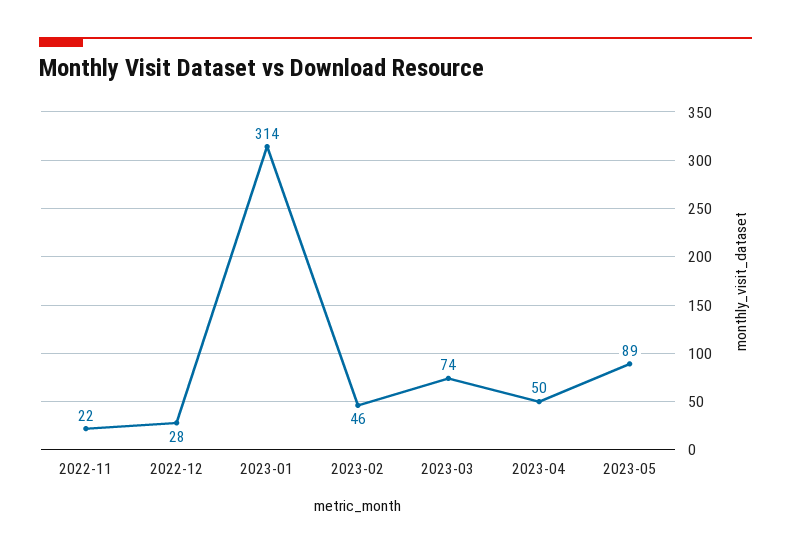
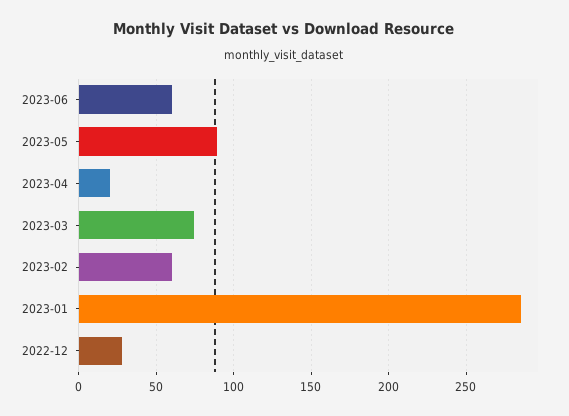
2022-11: 22 -> none
2023-01: 314 -> 285
2023-02: 46 -> 60
2023-04: 50 -> 20
2023-06: none -> 60

